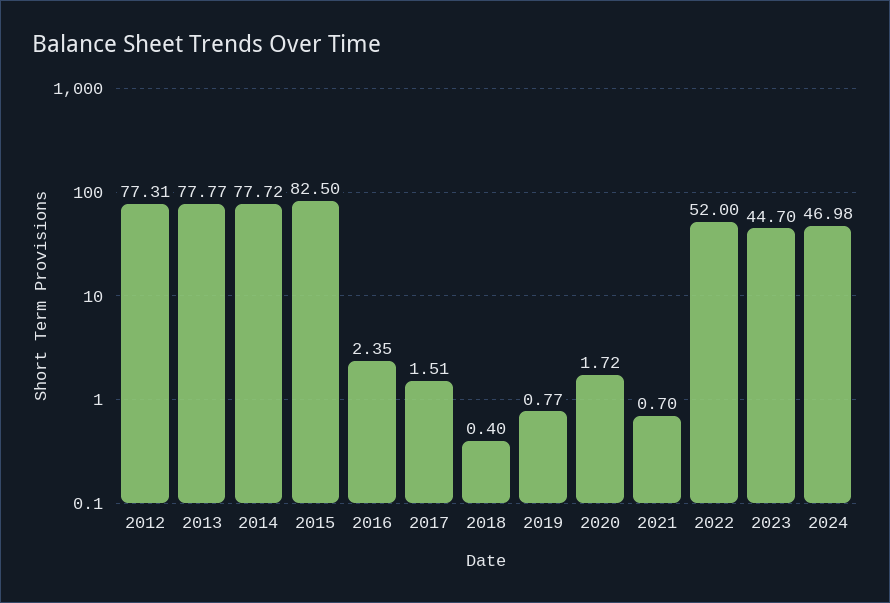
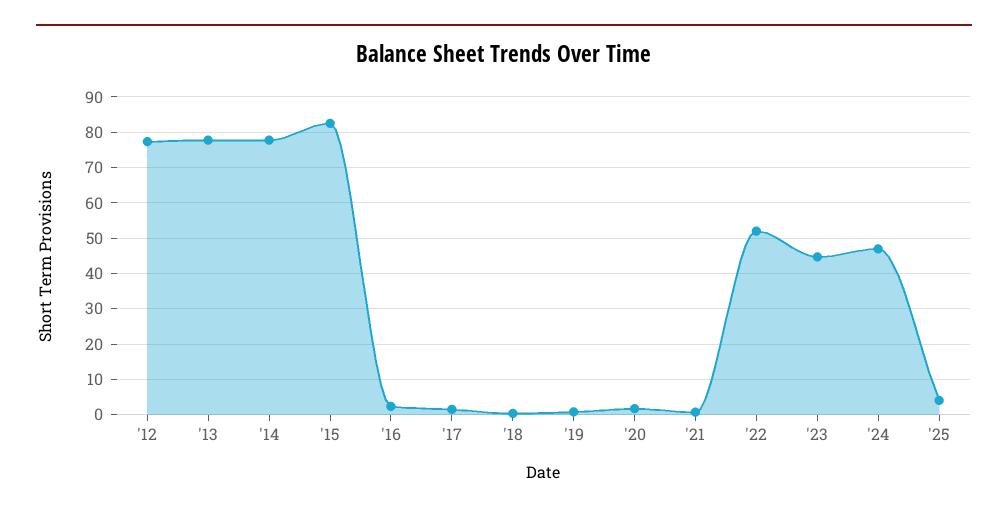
'25: none -> 4

